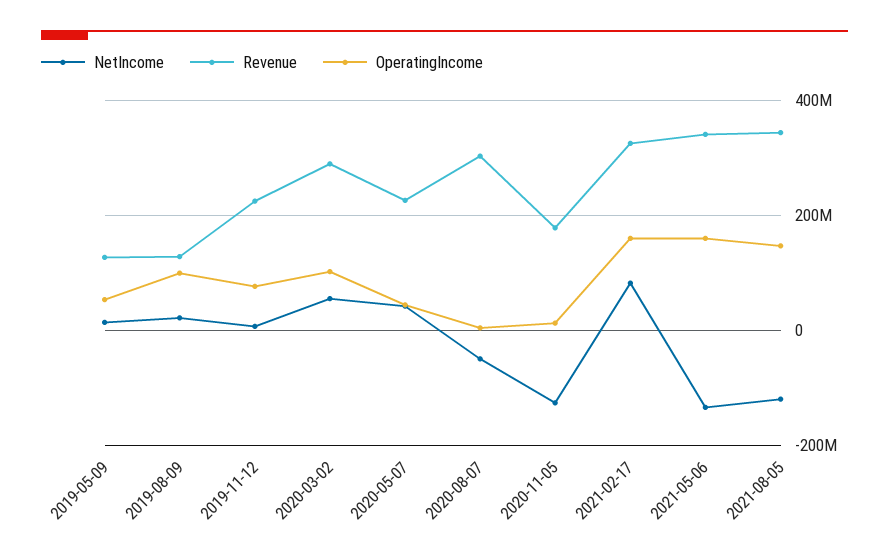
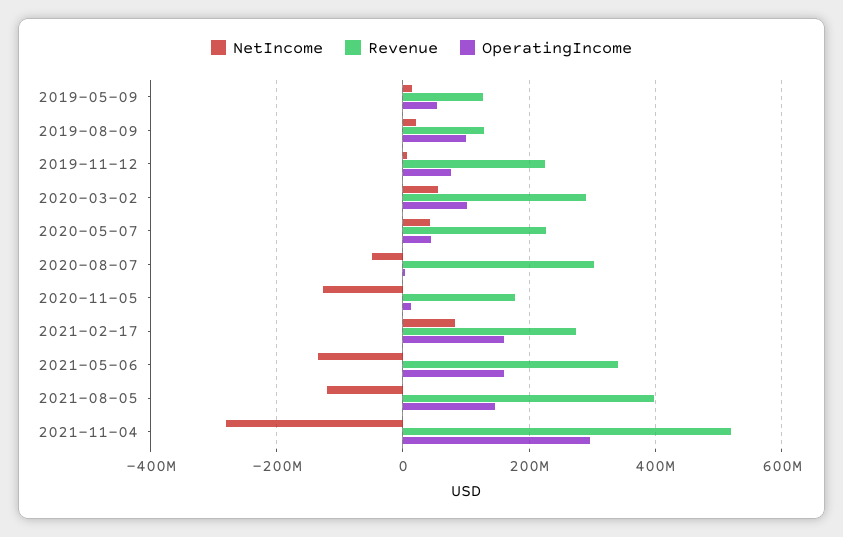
Revenue, 2021-02-17: 320000000 -> 280000000
Revenue, 2021-08-05: 340000000 -> 400000000
NetIncome, 2021-11-04: none -> -280000000
Revenue, 2021-11-04: none -> 520000000
OperatingIncome, 2021-11-04: none -> 300000000

